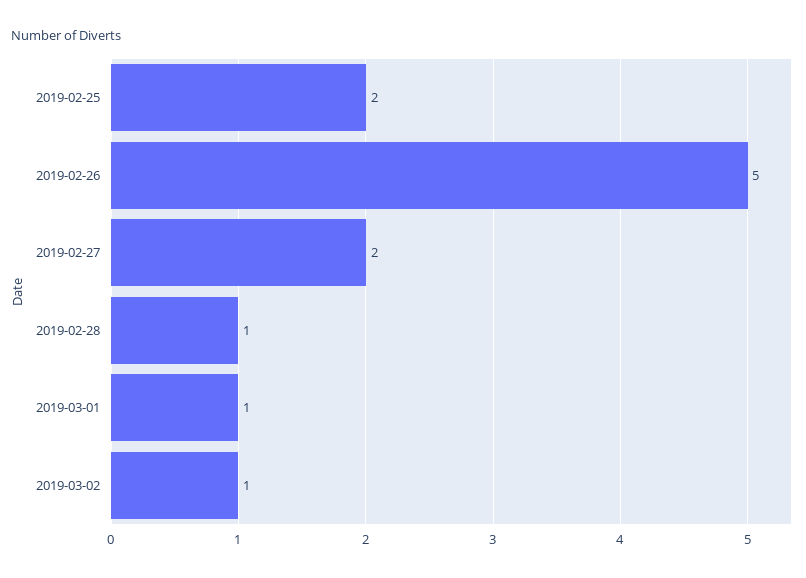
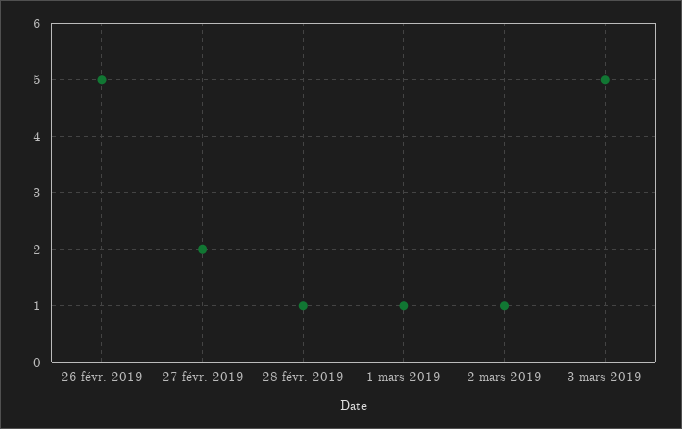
2019-02-25: 2 -> none
3 mars 2019: none -> 5

